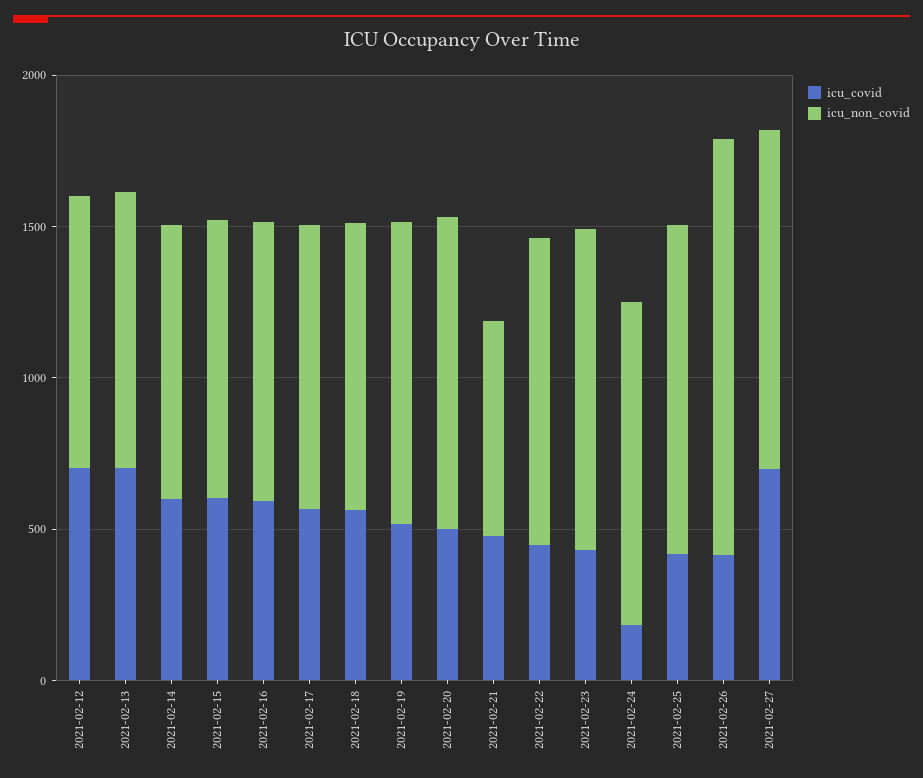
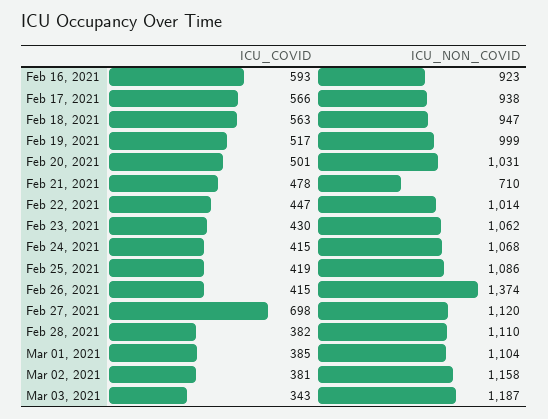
icu_covid, 2021-02-12: 700 -> none
icu_non_covid, 2021-02-12: 900 -> none
icu_covid, 2021-02-13: 700 -> none
icu_non_covid, 2021-02-13: 900 -> none
icu_covid, 2021-02-14: 600 -> none
icu_non_covid, 2021-02-14: 900 -> none
icu_covid, 2021-02-15: 600 -> none
icu_non_covid, 2021-02-15: 900 -> none
icu_covid, 2021-02-24: 200 -> 415
icu_covid, Feb 28, 2021: none -> 382
icu_non_covid, Feb 28, 2021: none -> 1110
icu_covid, Mar 01, 2021: none -> 385
icu_non_covid, Mar 01, 2021: none -> 1104
icu_covid, Mar 02, 2021: none -> 381
icu_non_covid, Mar 02, 2021: none -> 1158
icu_covid, Mar 03, 2021: none -> 343
icu_non_covid, Mar 03, 2021: none -> 1187

